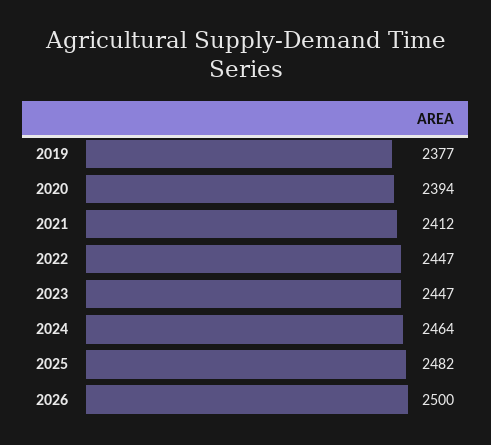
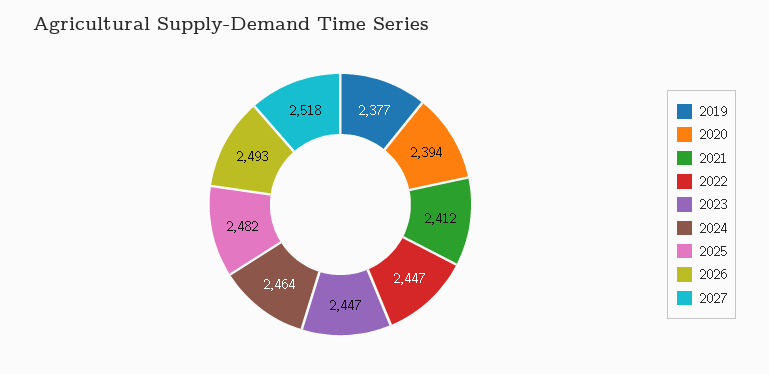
2026: 2500 -> 2493
2027: none -> 2518

